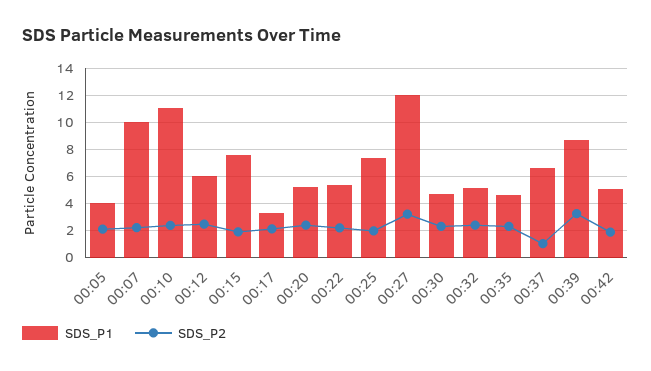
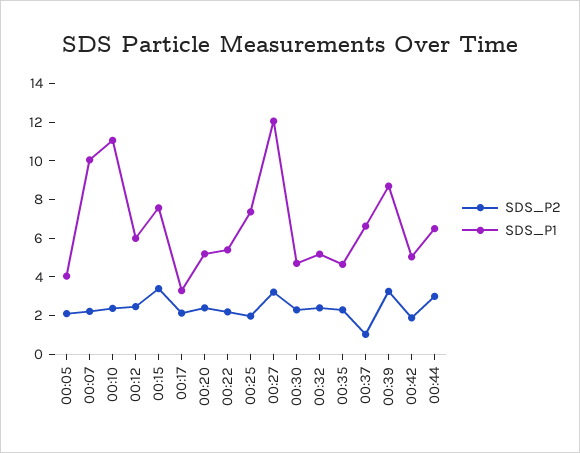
SDS_P2, 00:15: 2 -> 3.5
SDS_P2, 00:44: none -> 3
SDS_P1, 00:44: none -> 6.5

